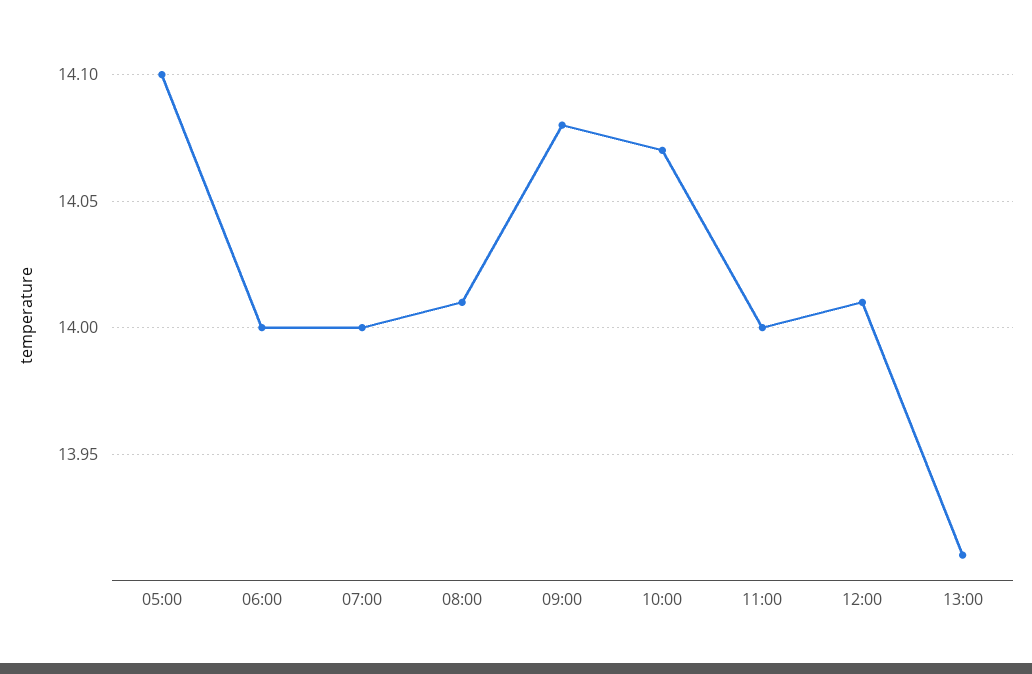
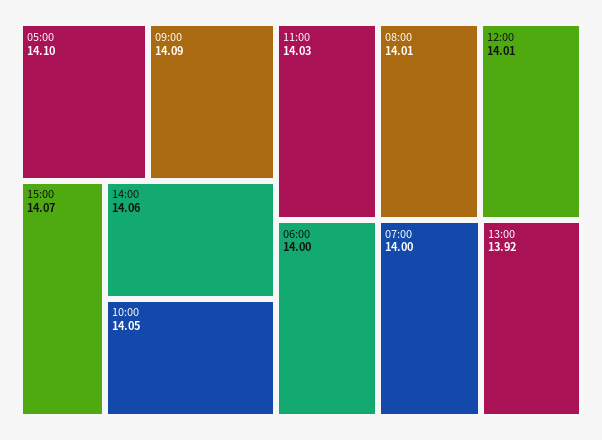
09:00: 14.08 -> 14.09
10:00: 14.07 -> 14.05
11:00: 14 -> 14.03
13:00: 13.91 -> 13.92
15:00: none -> 14.07
14:00: none -> 14.06

